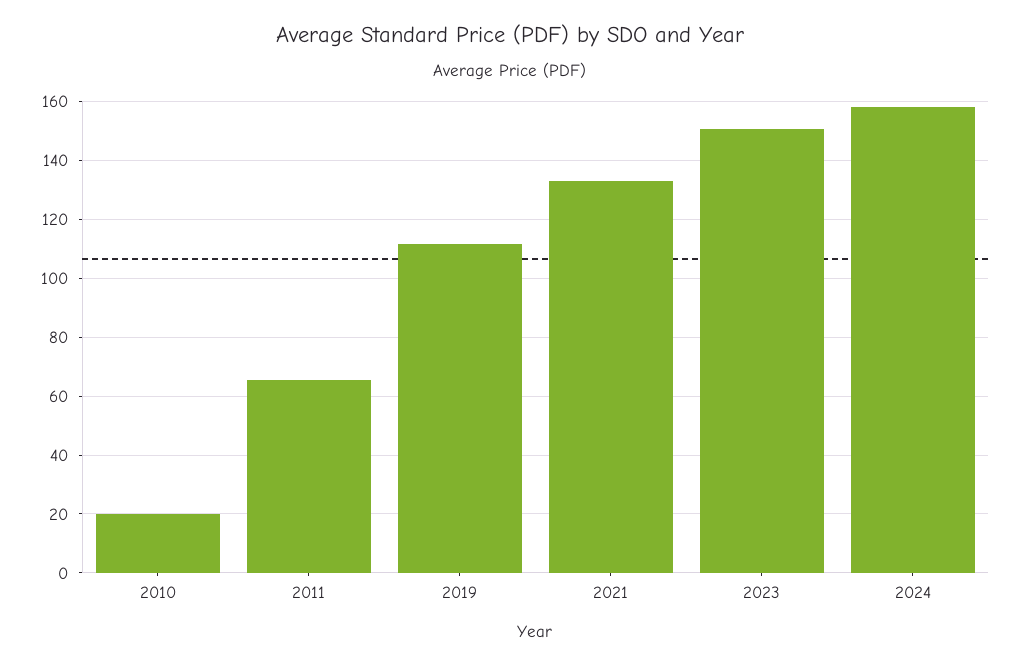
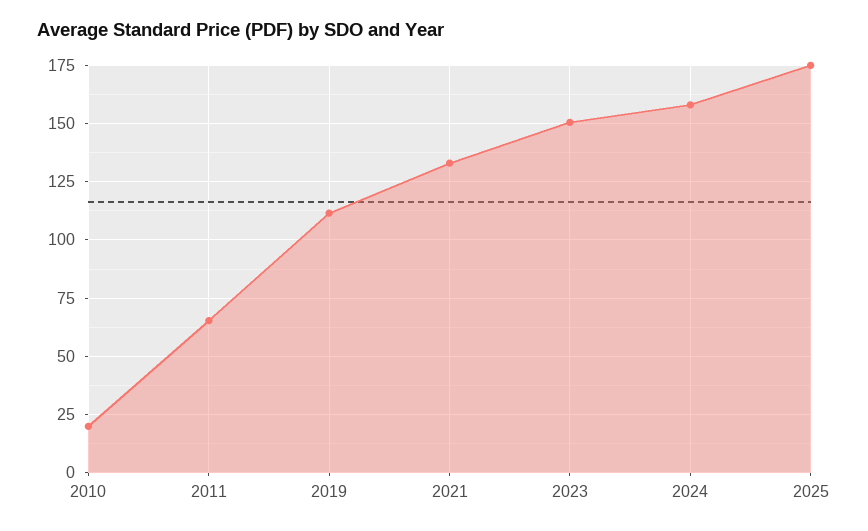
2025: none -> 175

